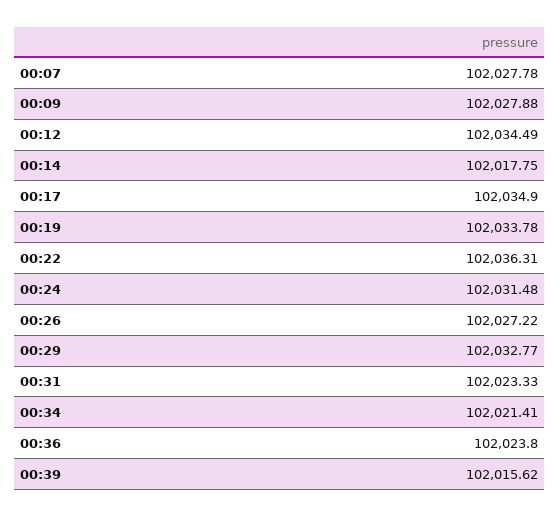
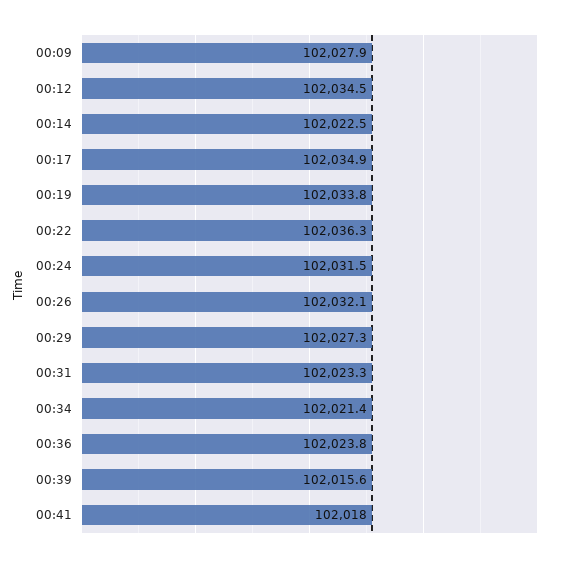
00:07: 102027.78 -> none
00:14: 102017.75 -> 102022.5
00:26: 102027.22 -> 102032.1
00:29: 102032.77 -> 102027.3
00:41: none -> 102018

